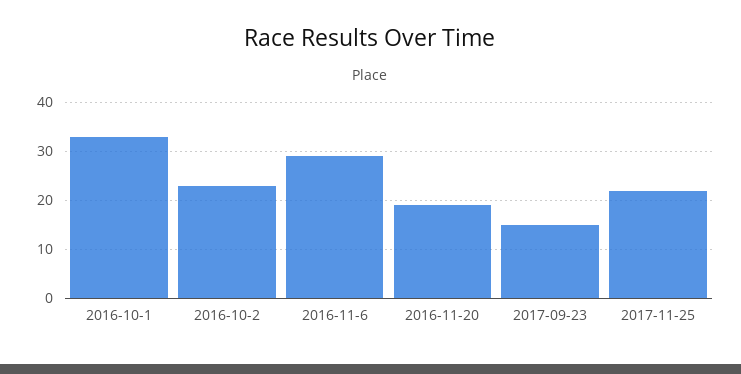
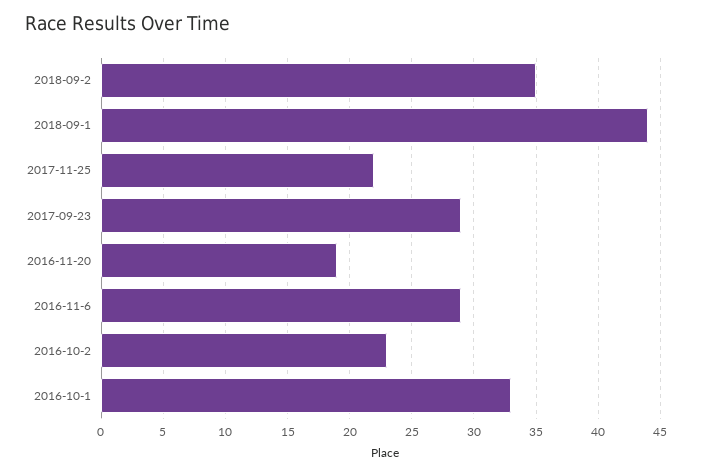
2017-09-23: 15 -> 29
2018-09-2: none -> 35
2018-09-1: none -> 44

